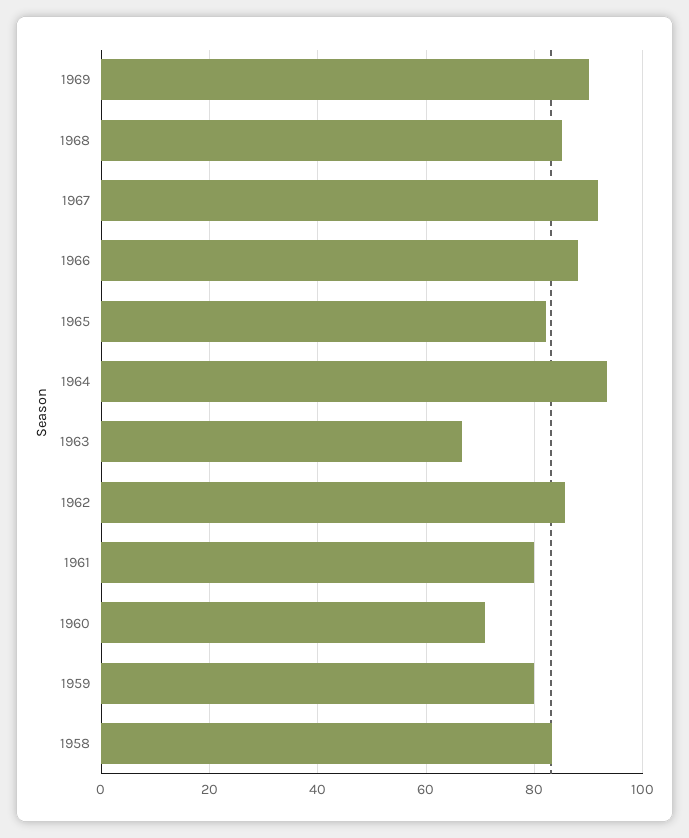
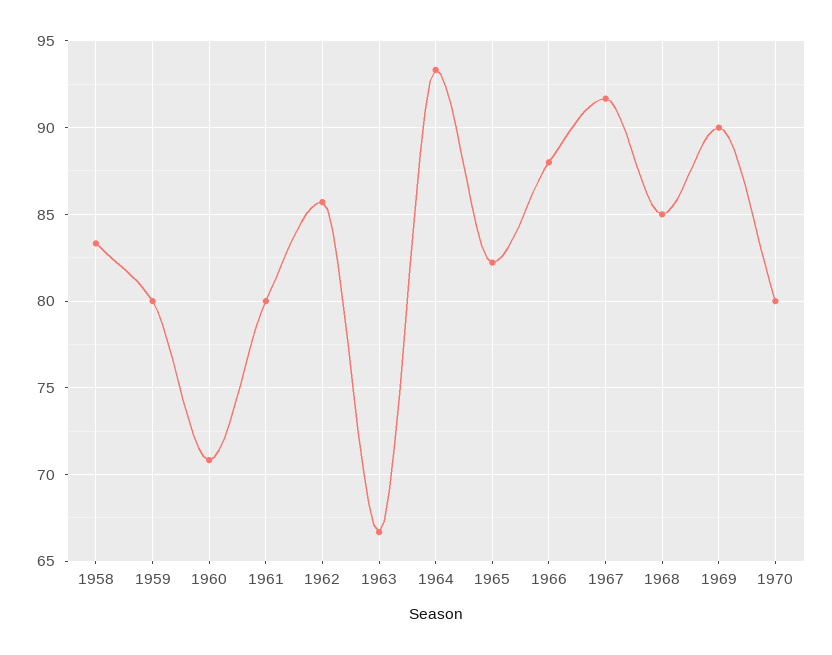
1970: none -> 80

